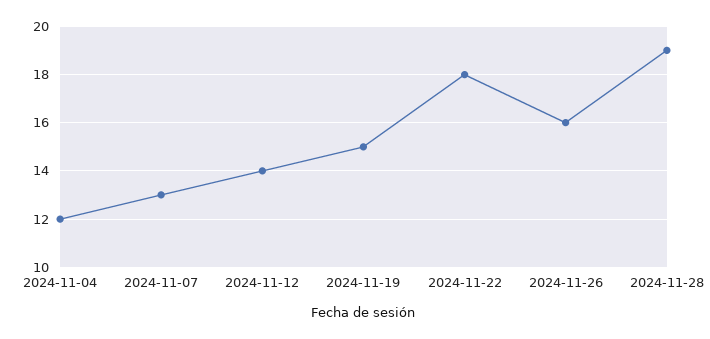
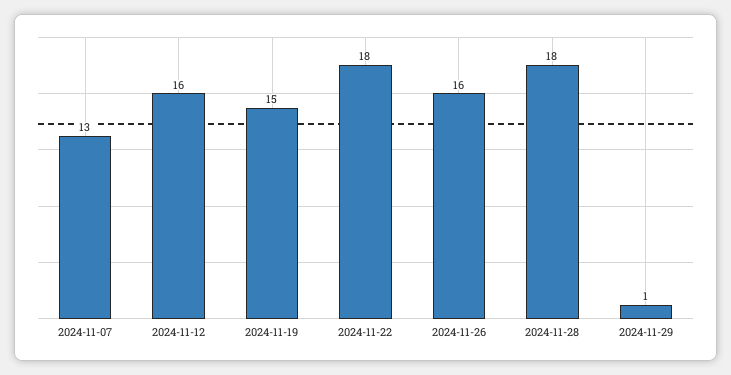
2024-11-04: 12 -> none
2024-11-12: 14 -> 16
2024-11-28: 19 -> 18
2024-11-29: none -> 1

